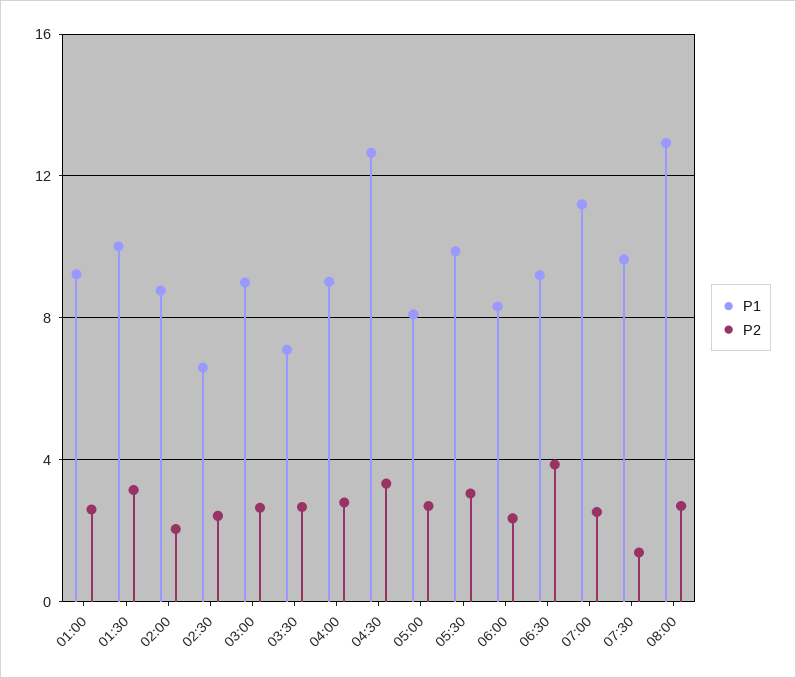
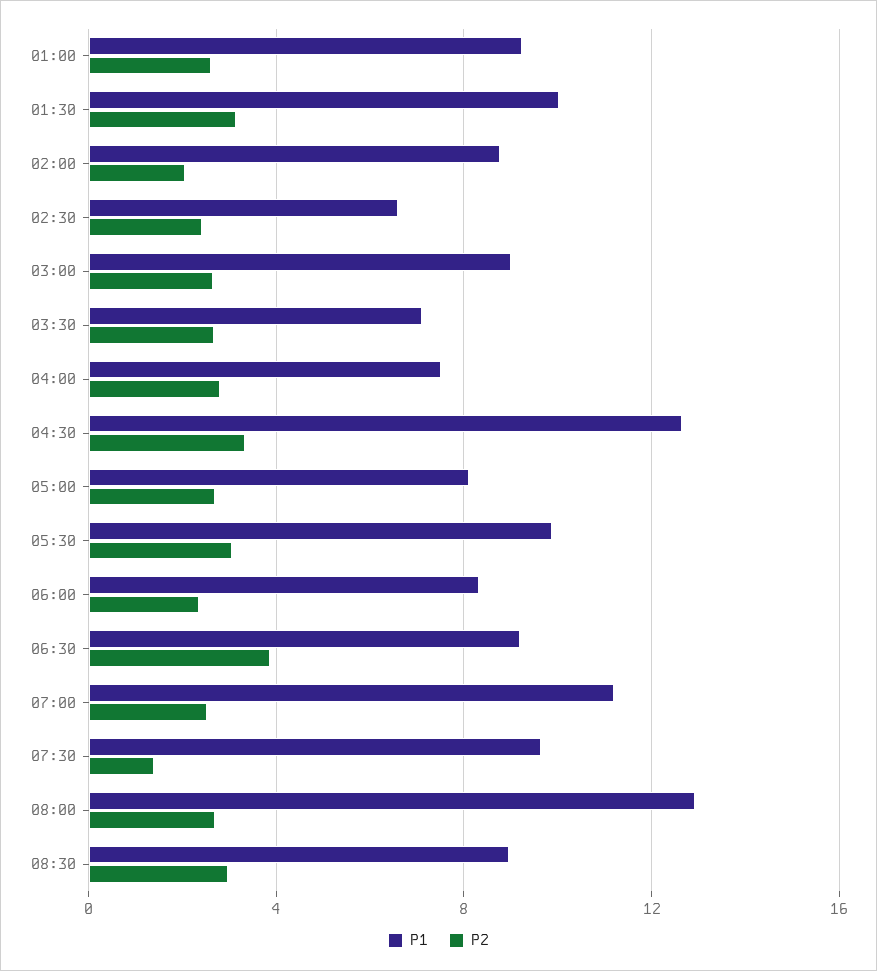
P1, 04:00: 9 -> 7.5
P1, 08:30: none -> 9
P2, 08:30: none -> 3

